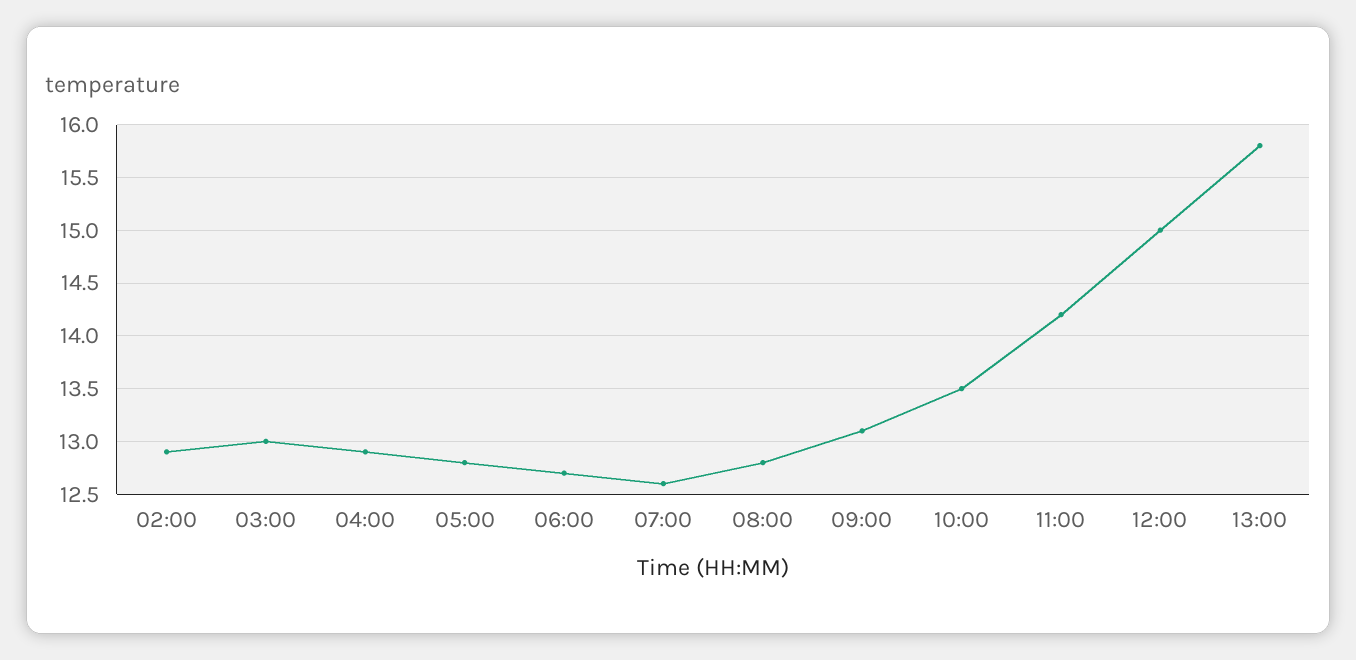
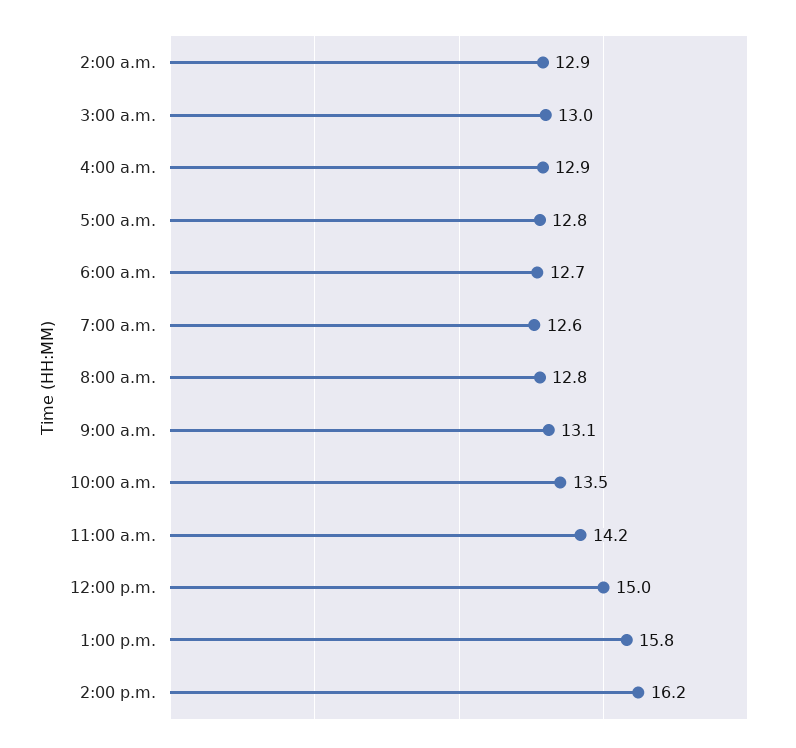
2:00 p.m.: none -> 16.2

